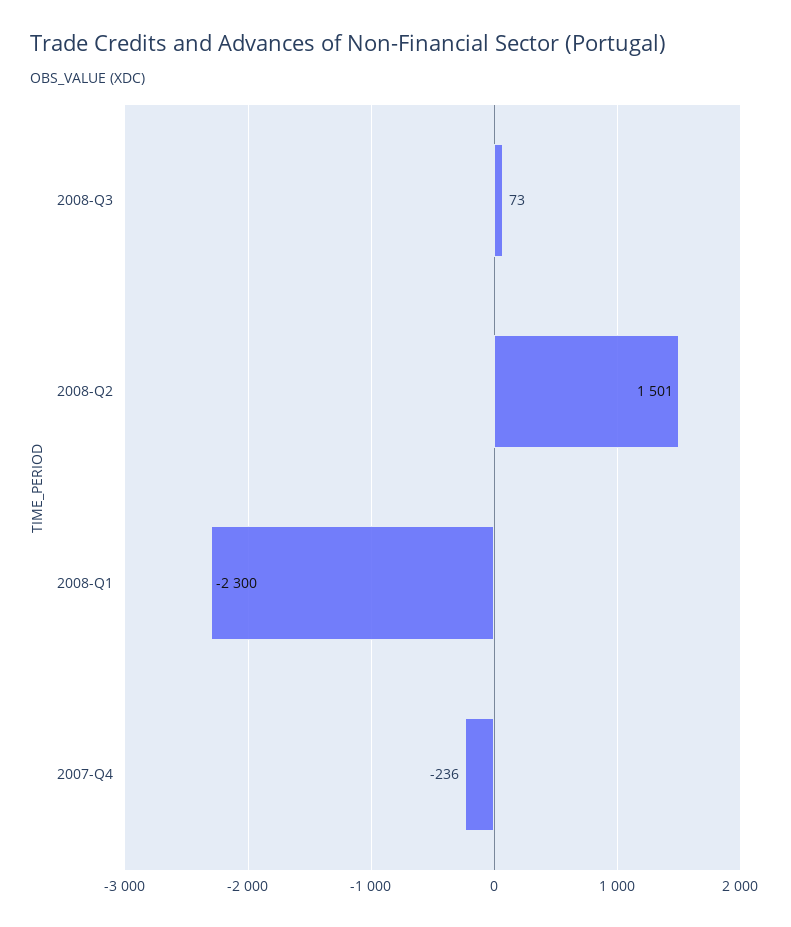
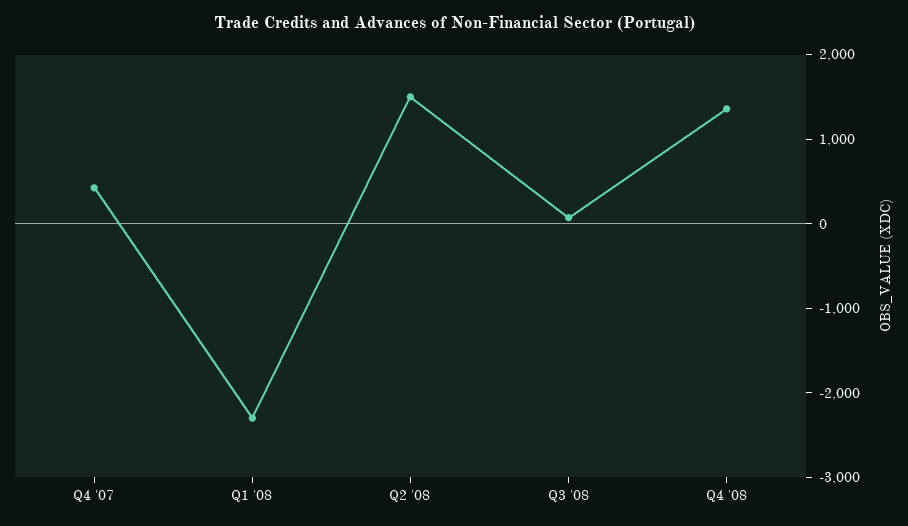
2007-Q4: -236 -> 400
Q4 '08: none -> 1400

